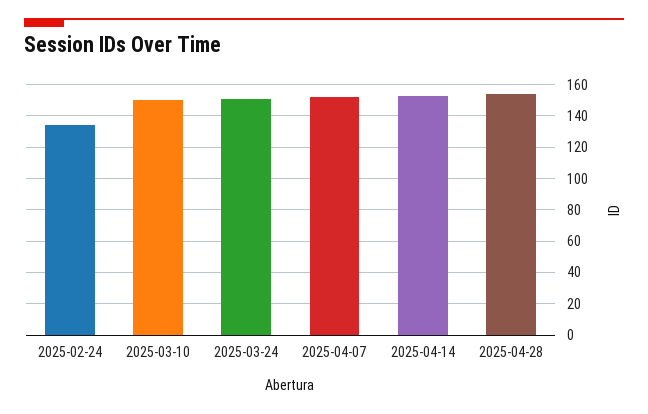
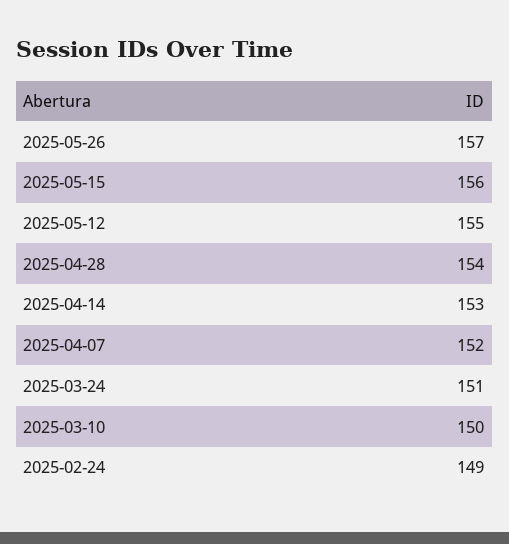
2025-02-24: 135 -> 149
2025-05-26: none -> 157
2025-05-15: none -> 156
2025-05-12: none -> 155

